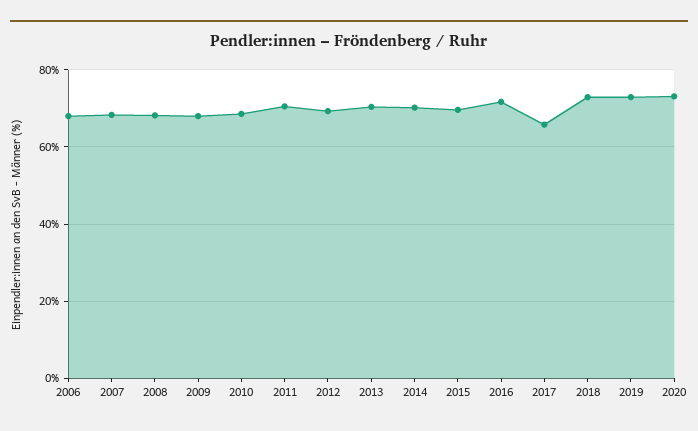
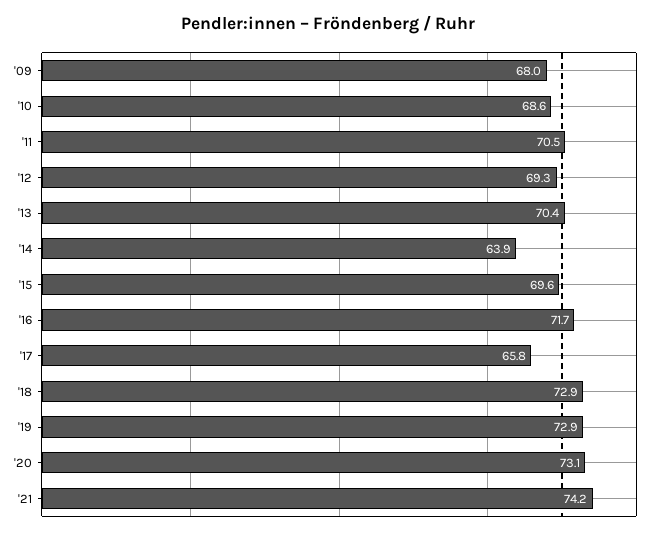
2006: 68 -> none
2007: 68 -> none
2008: 68 -> none
2014: 70 -> 63.9
'21: none -> 74.2

